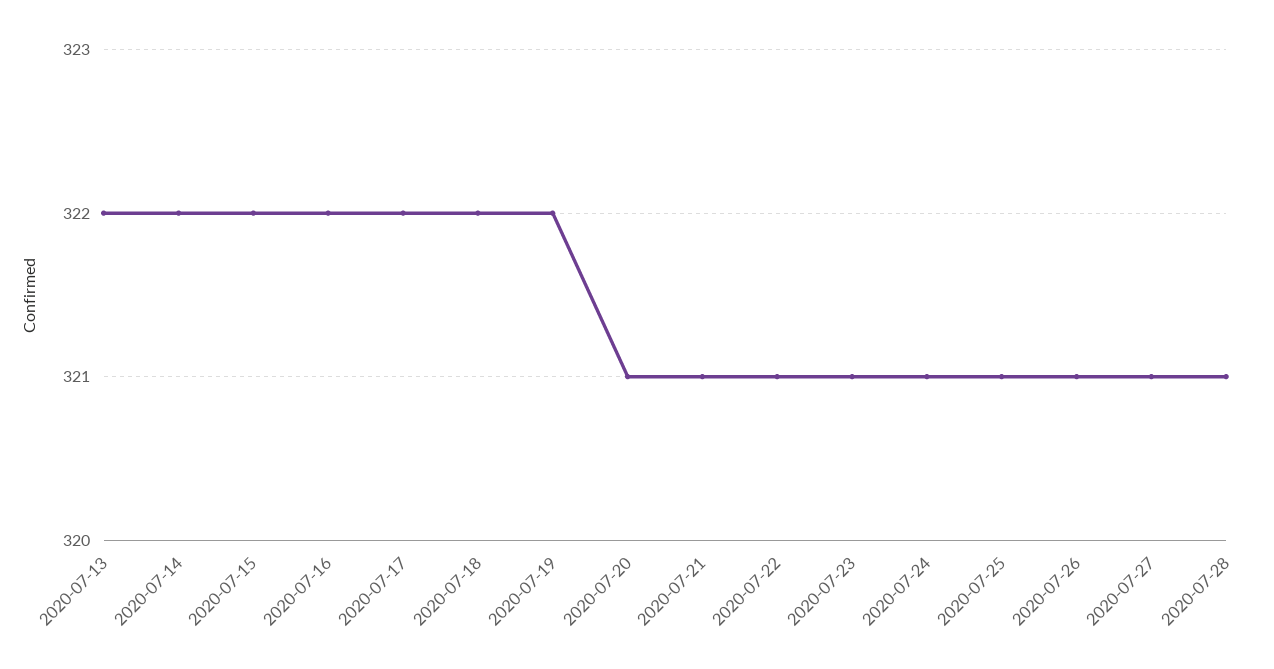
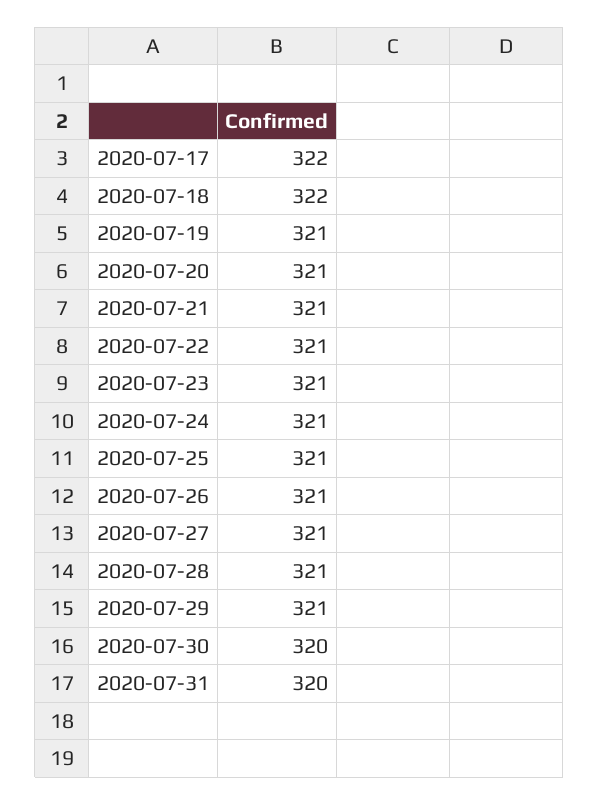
2020-07-13: 322 -> none
2020-07-14: 322 -> none
2020-07-15: 322 -> none
2020-07-16: 322 -> none
2020-07-19: 322 -> 321
2020-07-29: none -> 321
2020-07-30: none -> 320
2020-07-31: none -> 320

